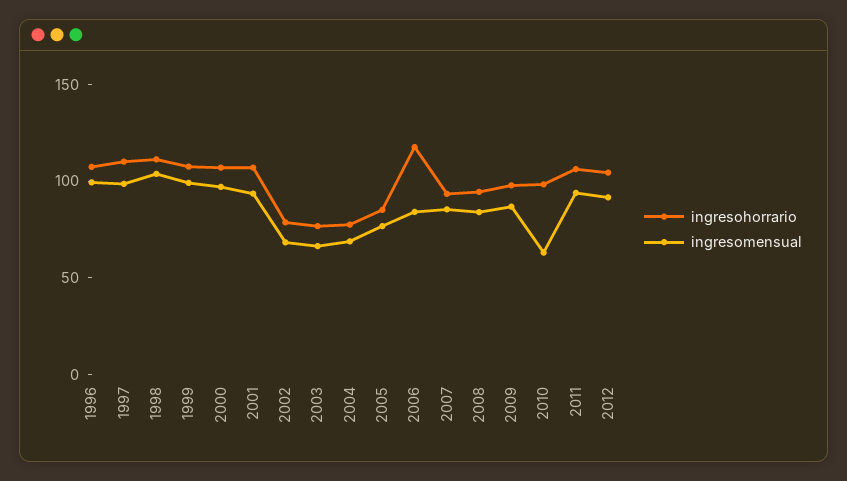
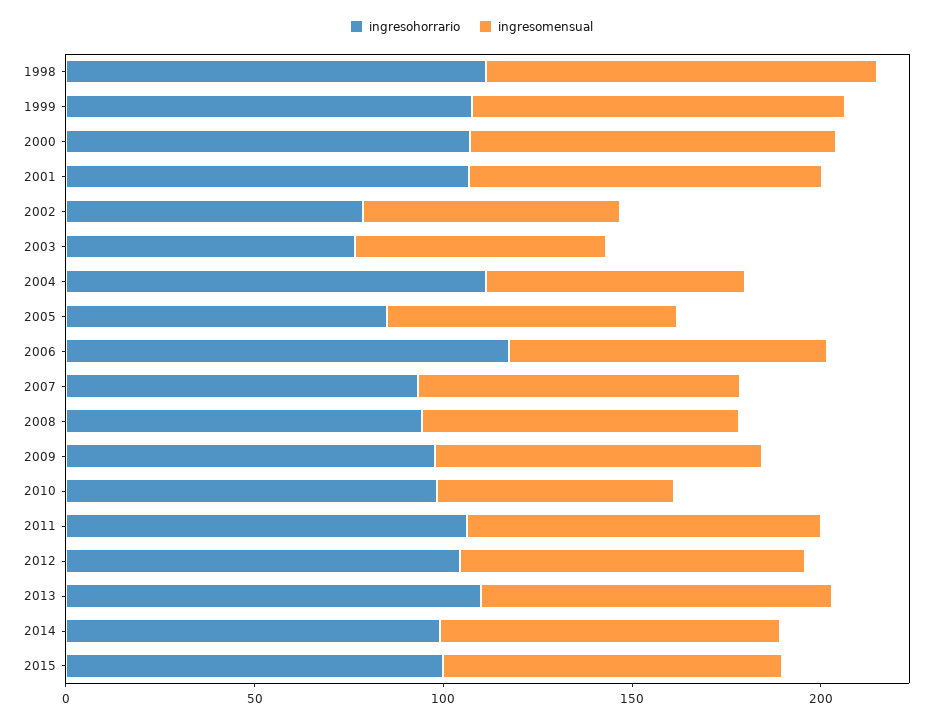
ingresohorrario, 1996: 110 -> none
ingresomensual, 1996: 100 -> none
ingresohorrario, 1997: 110 -> none
ingresomensual, 1997: 100 -> none
ingresohorrario, 2004: 80 -> 110
ingresohorrario, 2013: none -> 110
ingresomensual, 2013: none -> 90
ingresohorrario, 2014: none -> 100
ingresomensual, 2014: none -> 90
ingresohorrario, 2015: none -> 100
ingresomensual, 2015: none -> 90

